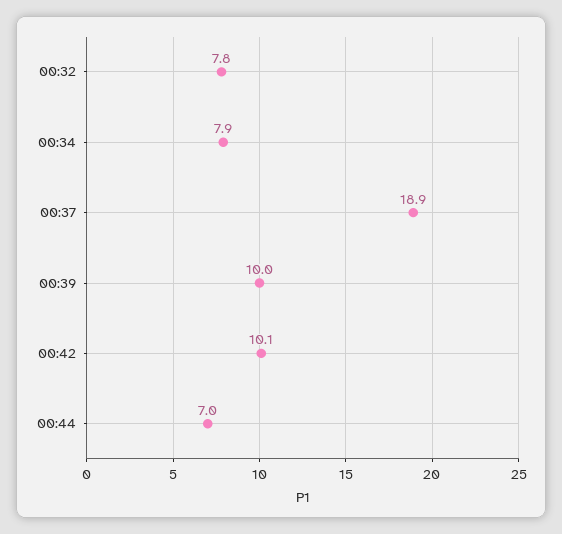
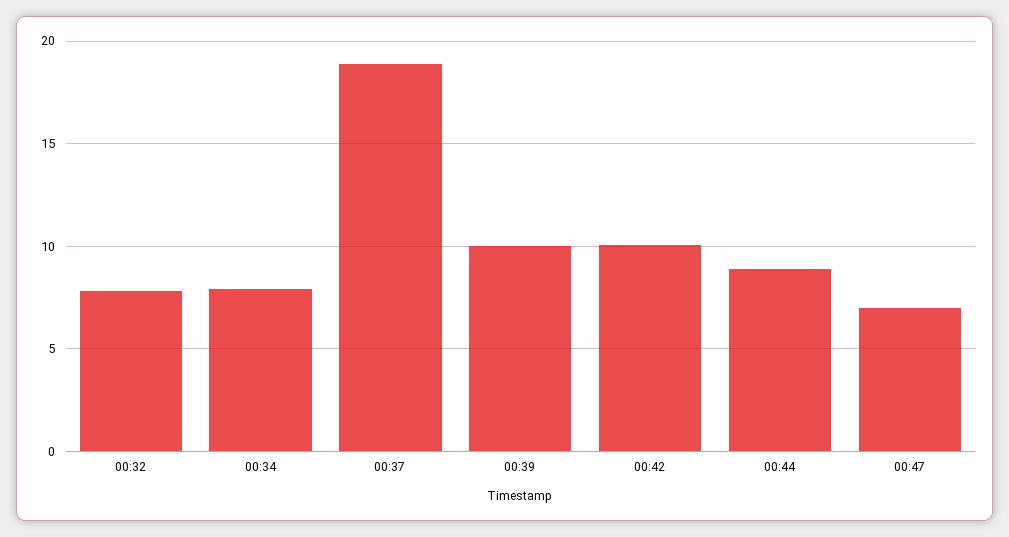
00:44: 7 -> 9
00:47: none -> 7

